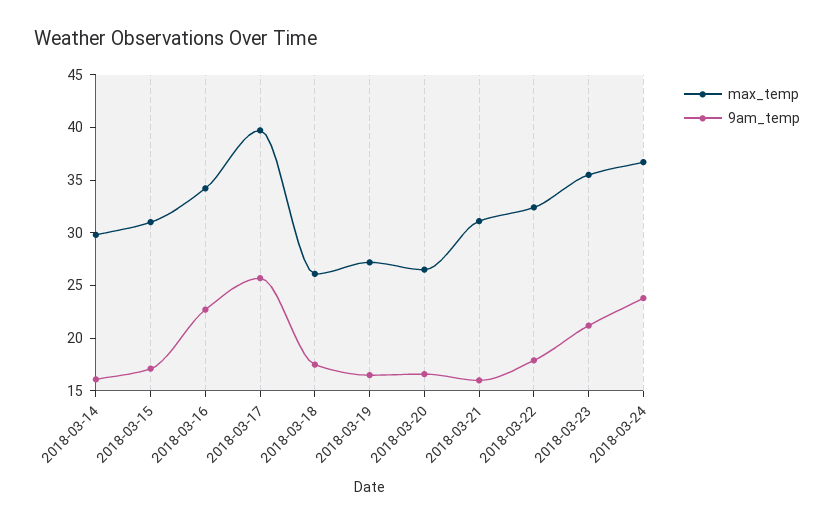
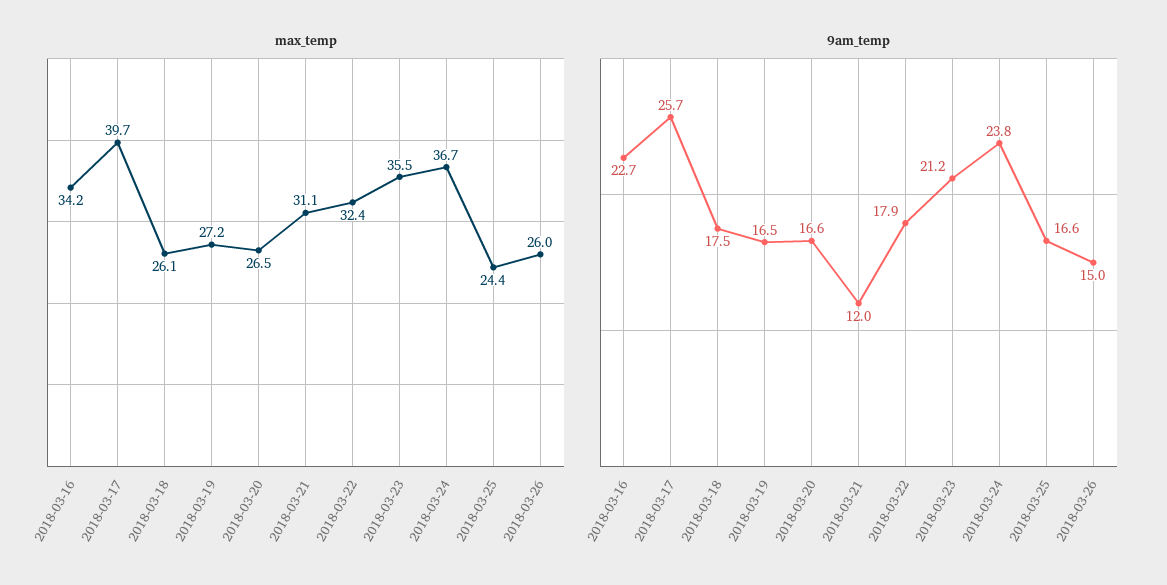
max_temp, 2018-03-14: 30 -> none
9am_temp, 2018-03-14: 16 -> none
max_temp, 2018-03-15: 31 -> none
9am_temp, 2018-03-15: 17 -> none
9am_temp, 2018-03-21: 16 -> 12
max_temp, 2018-03-25: none -> 24.4
max_temp, 2018-03-26: none -> 26
9am_temp, 2018-03-25: none -> 16.6
9am_temp, 2018-03-26: none -> 15

